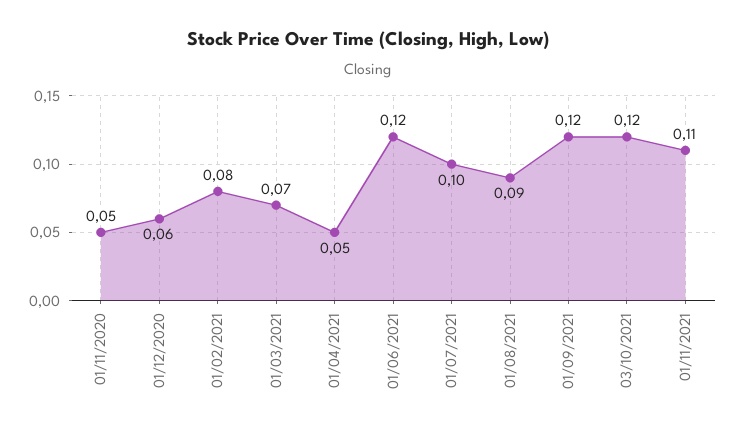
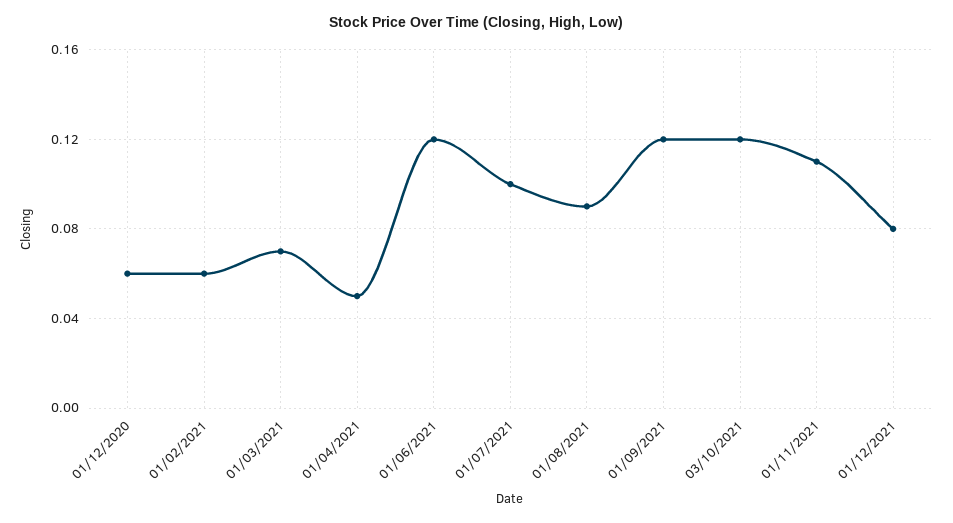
01/11/2020: 0.05 -> none
01/02/2021: 0.08 -> 0.06
01/12/2021: none -> 0.08

